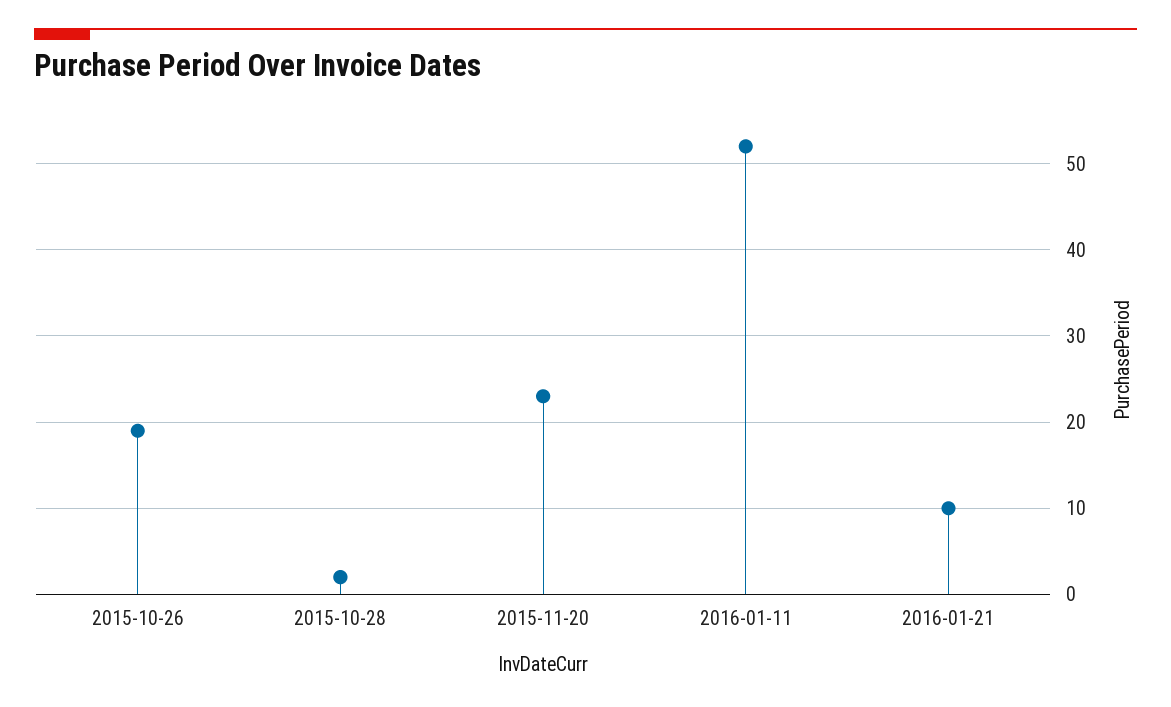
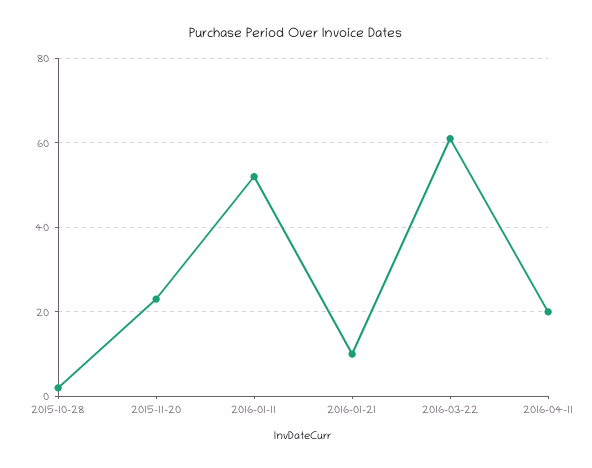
2015-10-26: 19 -> none
2016-03-22: none -> 60
2016-04-11: none -> 20

